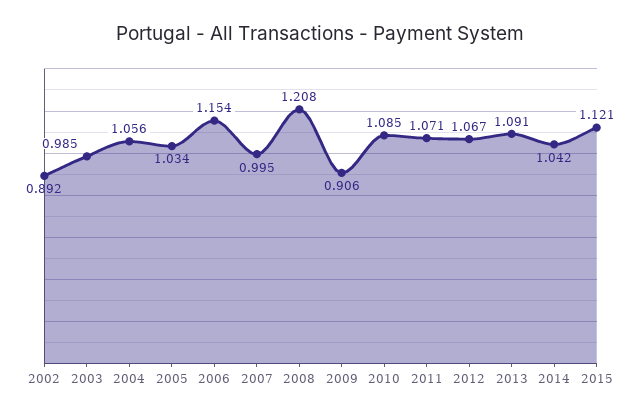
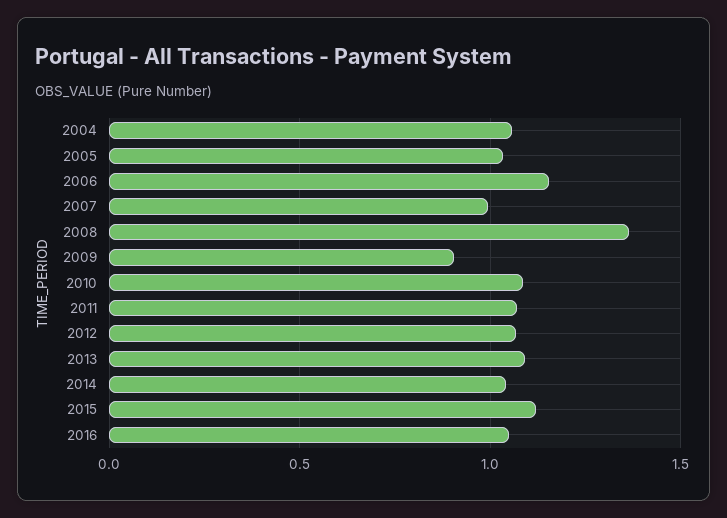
2002: 0.892 -> none
2003: 0.985 -> none
2008: 1.208 -> 1.35
2016: none -> 1.05

